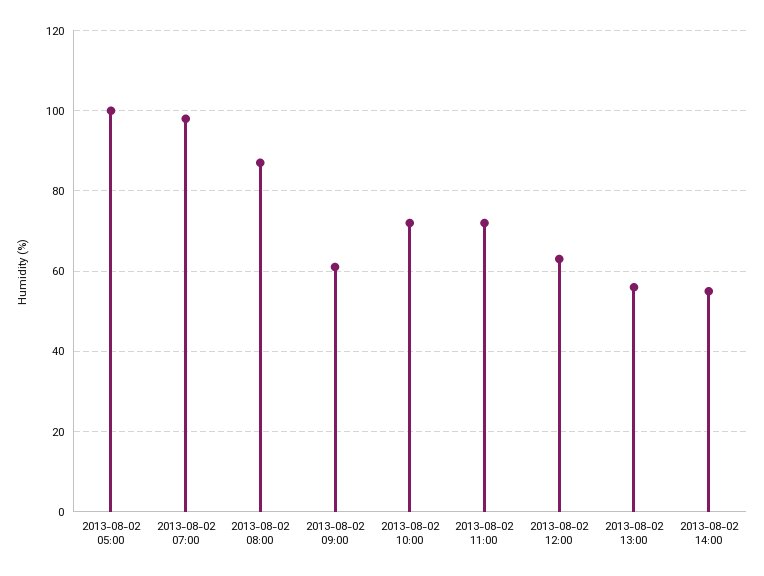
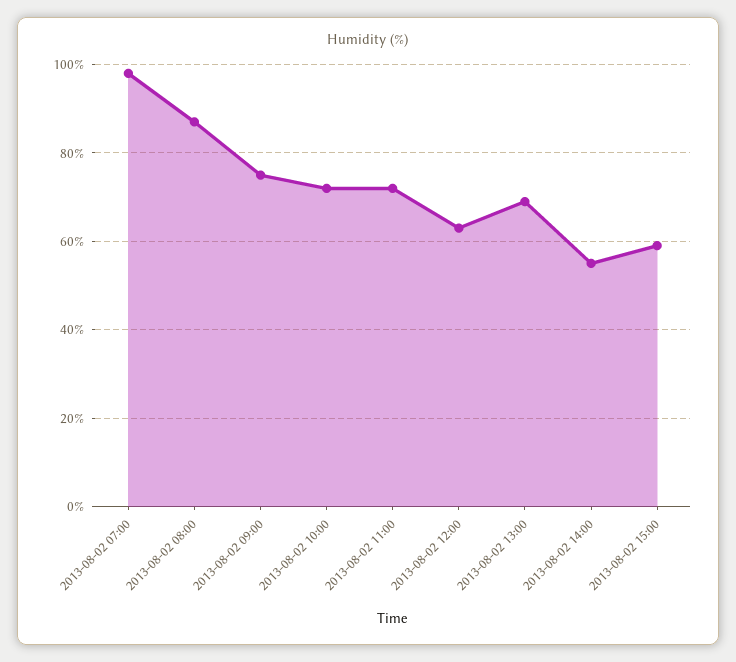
2013-08-02 05:00: 100 -> none
2013-08-02 09:00: 60 -> 75
2013-08-02 13:00: 55 -> 70
2013-08-02 15:00: none -> 60

